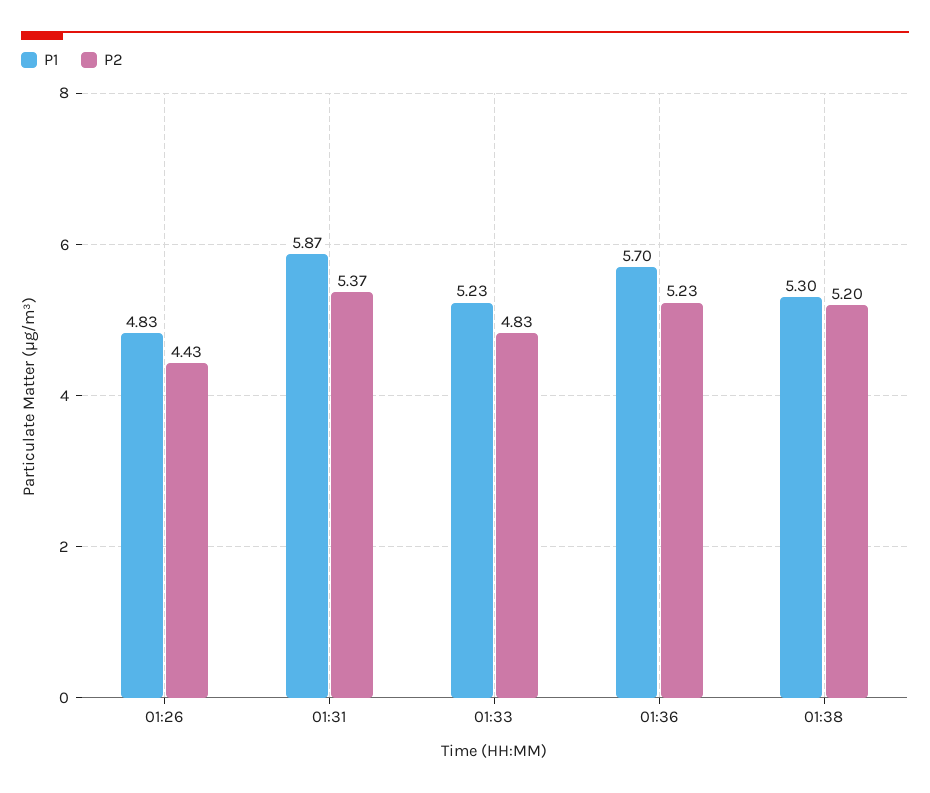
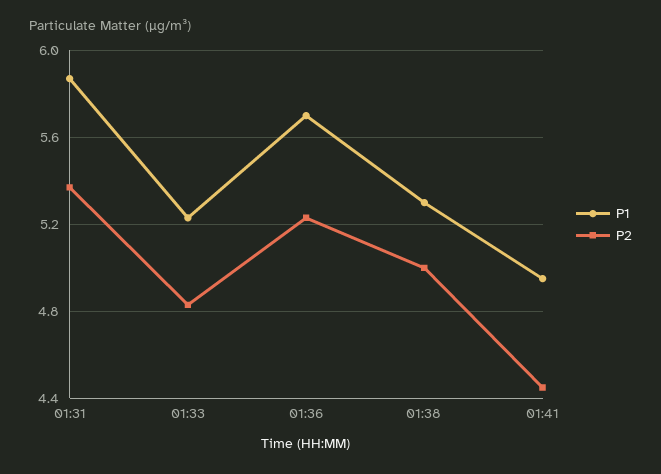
P1, 01:26: 4.83 -> none
P2, 01:26: 4.43 -> none
P2, 01:38: 5.2 -> 5
P1, 01:41: none -> 4.95
P2, 01:41: none -> 4.45

